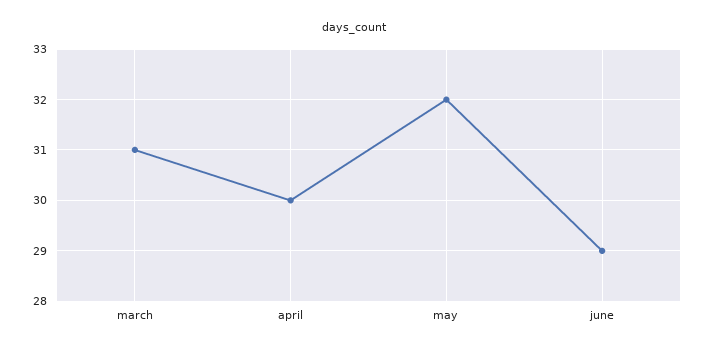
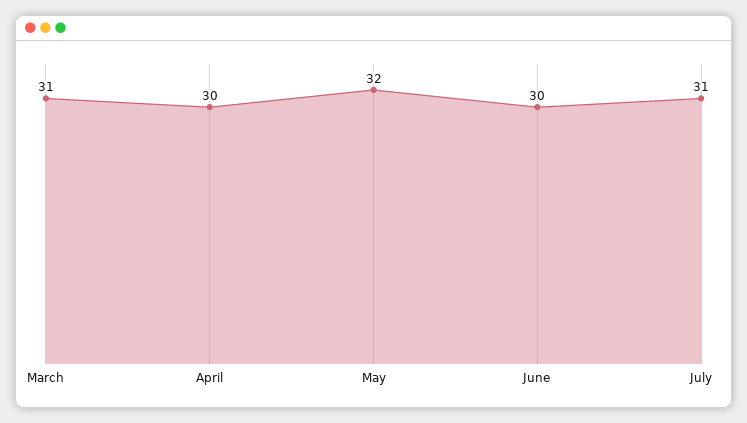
june: 29 -> 30
July: none -> 31

